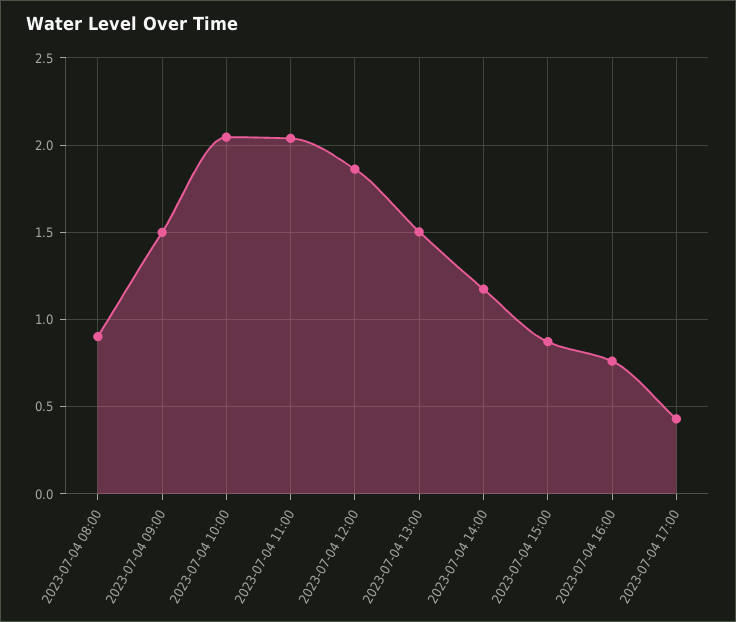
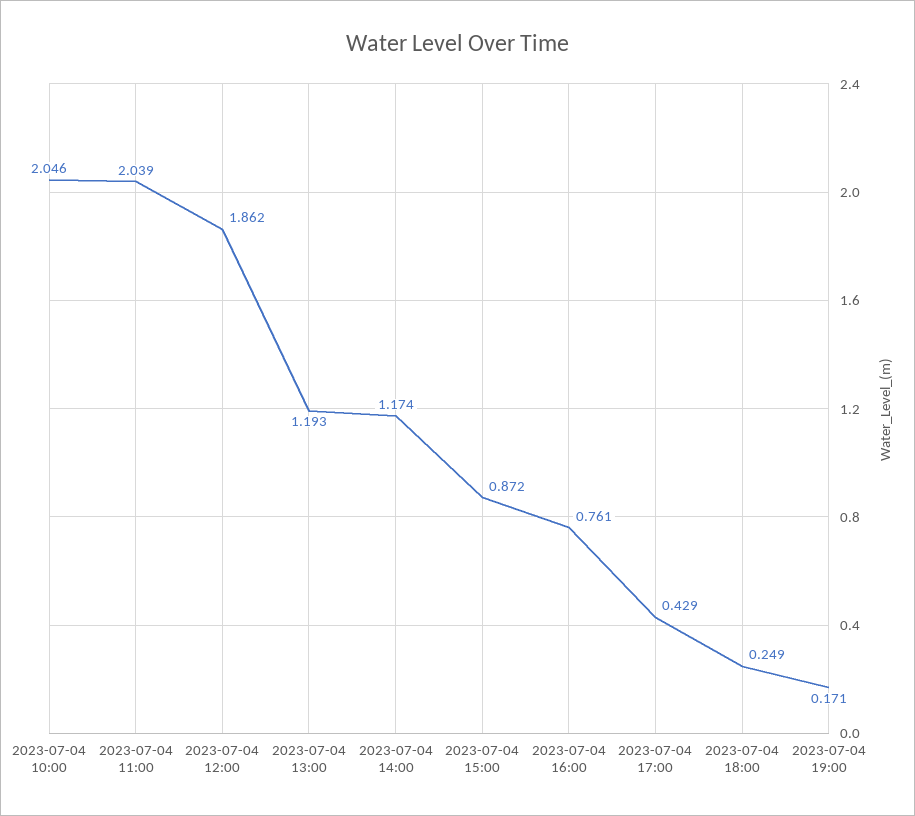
2023-07-04 08:00: 0.9 -> none
2023-07-04 09:00: 1.5 -> none
2023-07-04 13:00: 1.5 -> 1.193
2023-07-04 18:00: none -> 0.249
2023-07-04 19:00: none -> 0.171

